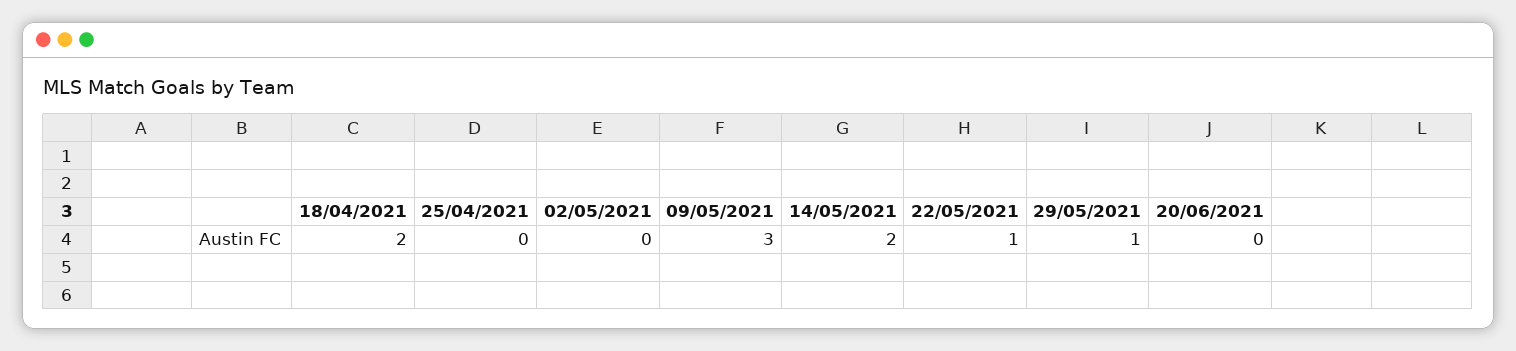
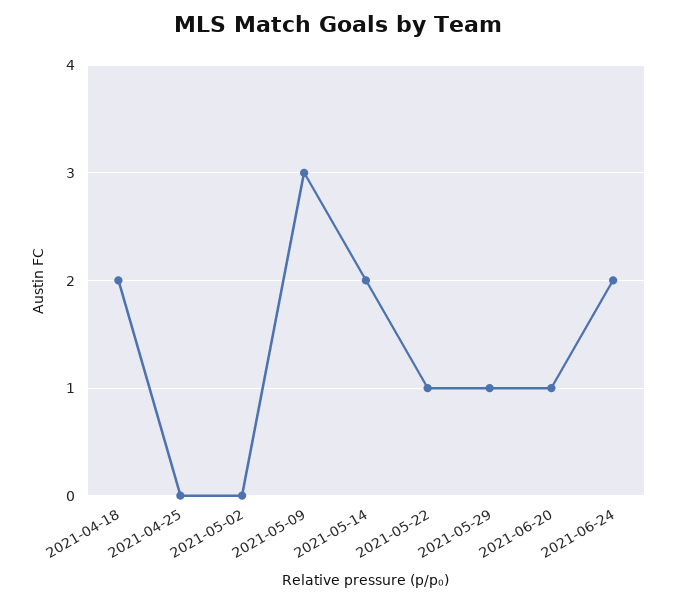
20/06/2021: 0 -> 1
2021-06-24: none -> 2

